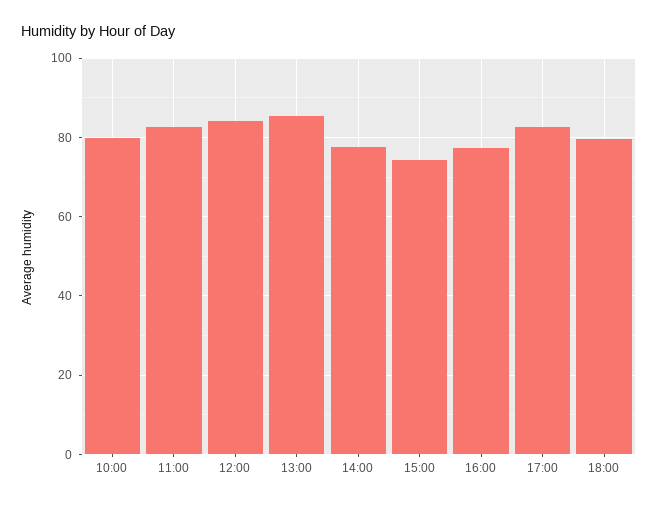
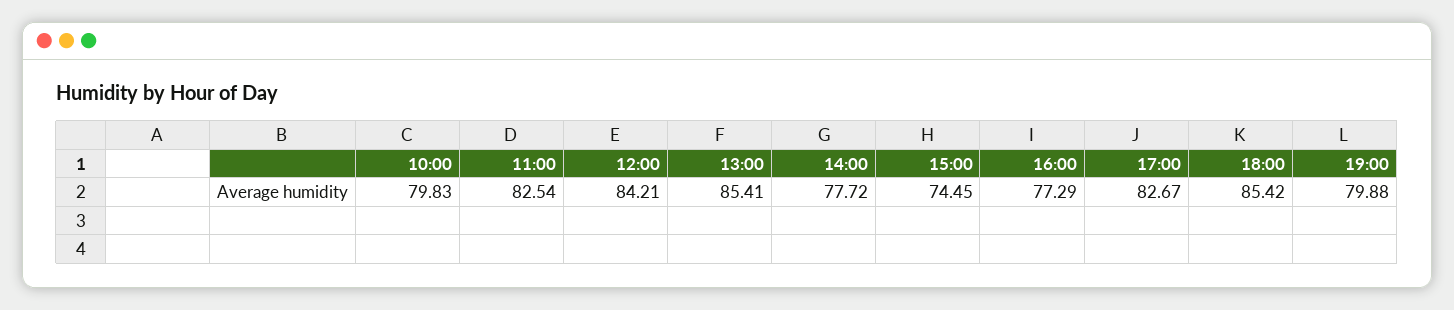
18:00: 80 -> 85.42
19:00: none -> 79.88

